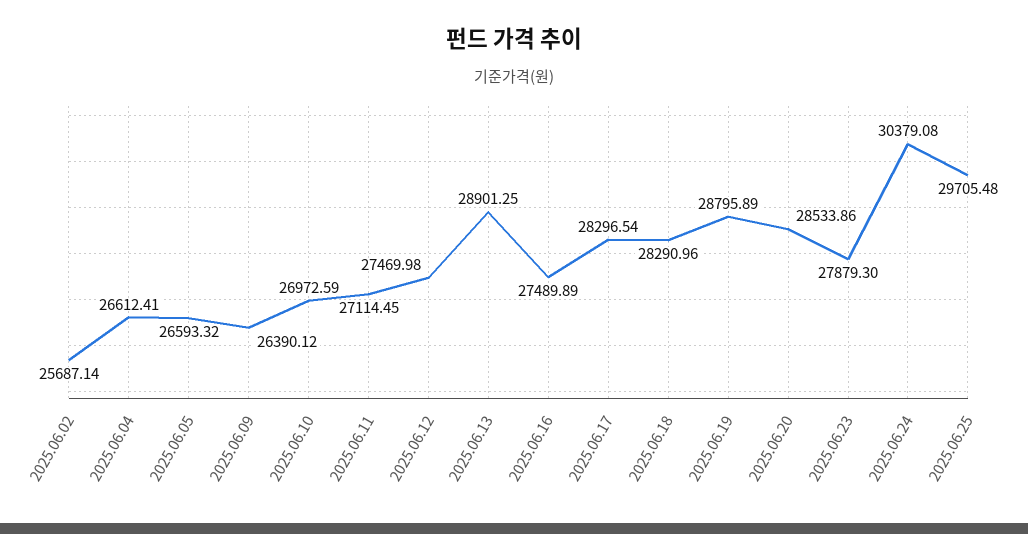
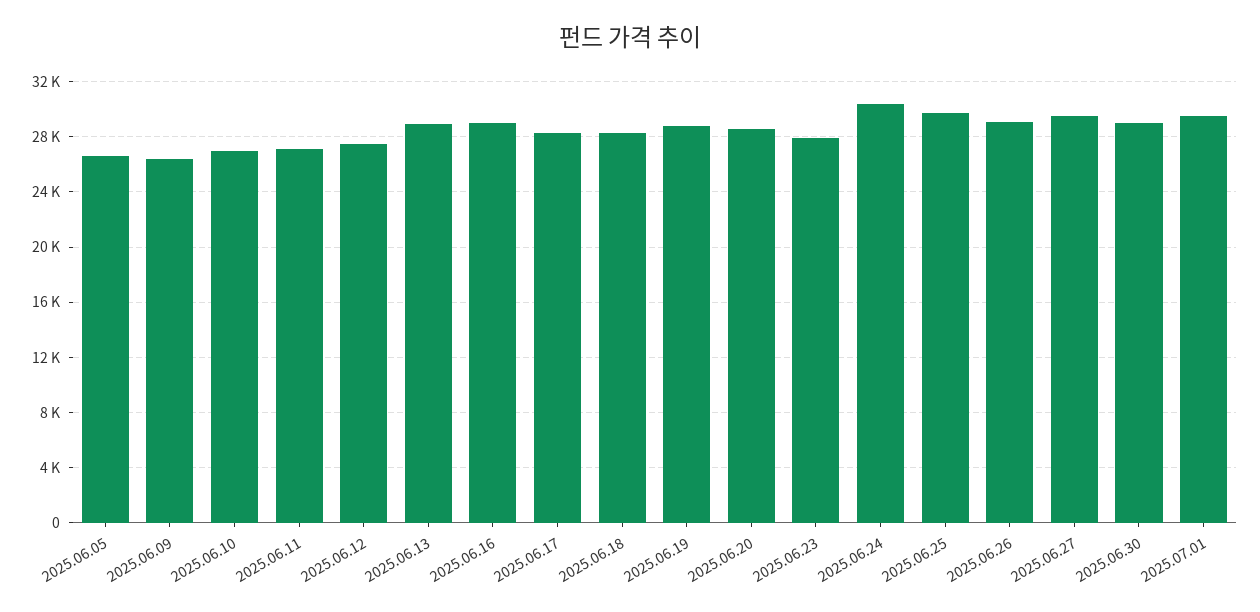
2025.06.02: 25687.14 -> none
2025.06.04: 26612.41 -> none
2025.06.16: 27489.89 -> 29000
2025.06.26: none -> 29000
2025.06.27: none -> 29500
2025.06.30: none -> 29000
2025.07.01: none -> 29500

